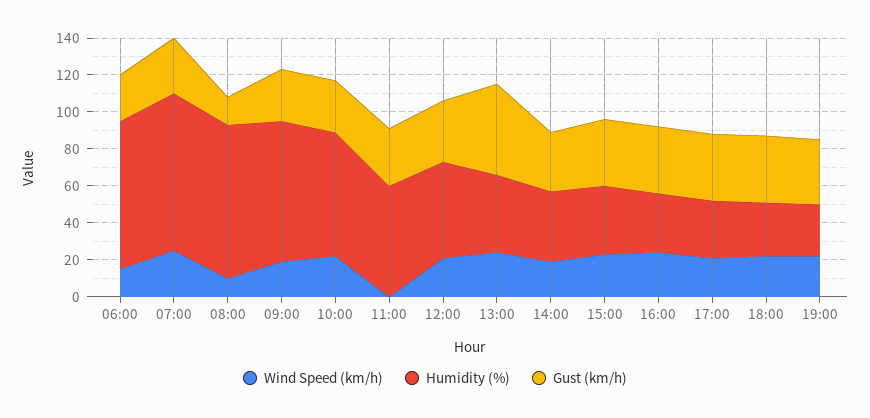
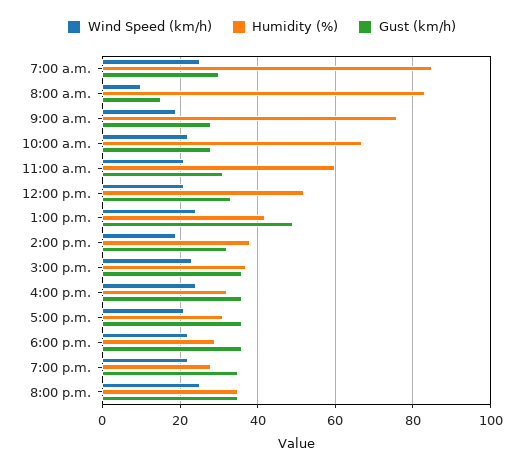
Wind Speed (km/h), 06:00: 15 -> none
Humidity (%), 06:00: 80 -> none
Gust (km/h), 06:00: 25 -> none
Wind Speed (km/h), 11:00: 0 -> 20
Wind Speed (km/h), 8:00 p.m.: none -> 25
Humidity (%), 8:00 p.m.: none -> 35
Gust (km/h), 8:00 p.m.: none -> 35

